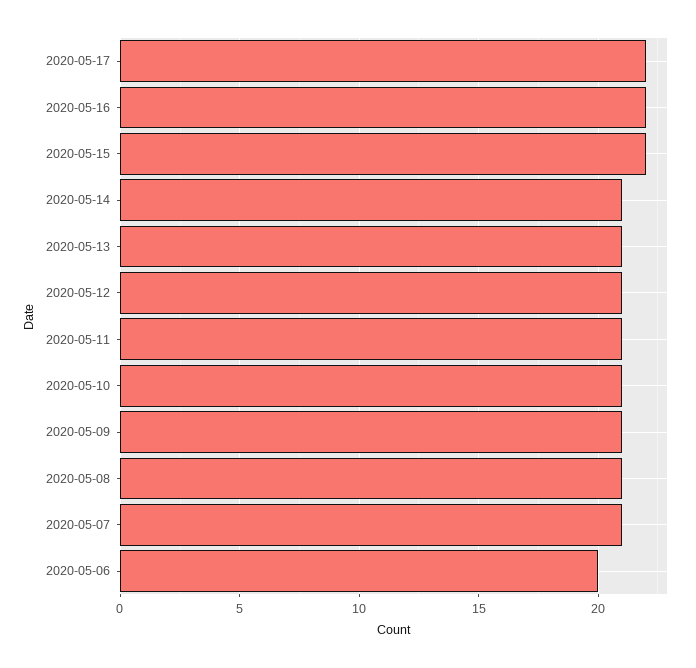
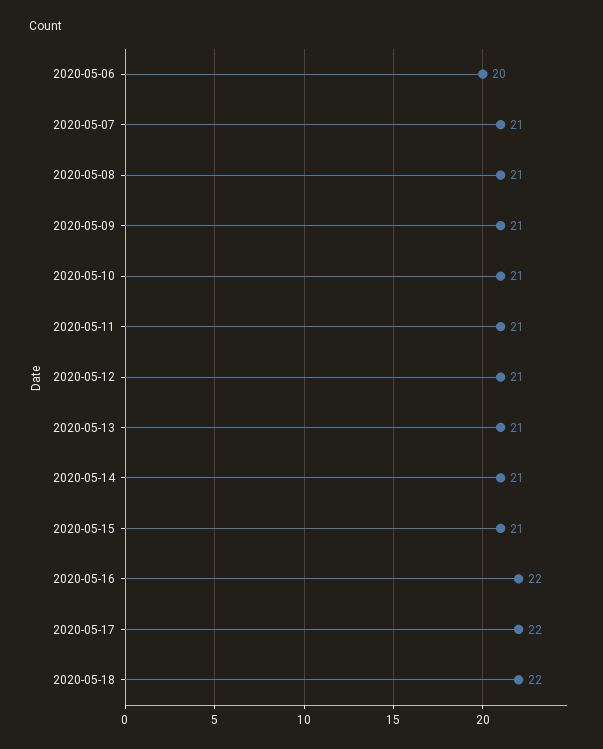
2020-05-15: 22 -> 21
2020-05-18: none -> 22

